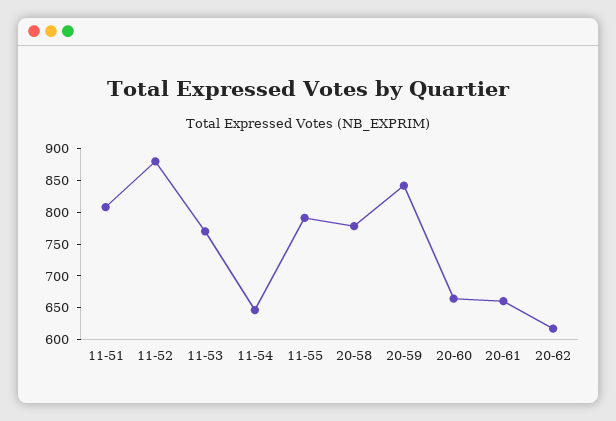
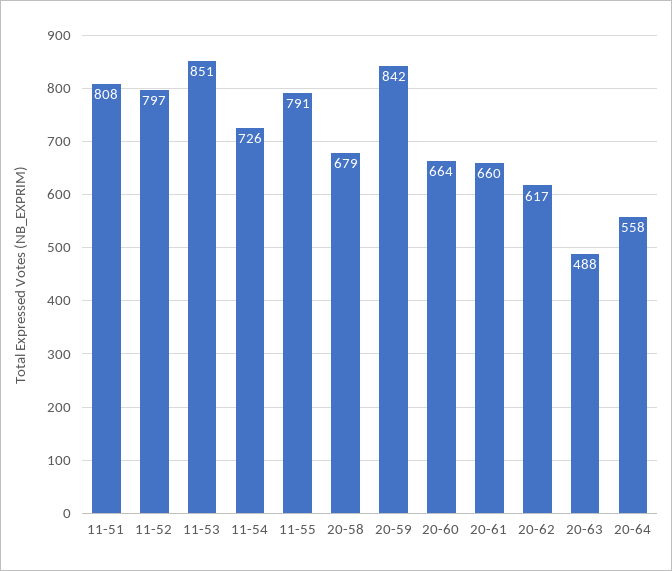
11-52: 875 -> 797
11-53: 775 -> 851
11-54: 650 -> 726
20-58: 775 -> 679
20-63: none -> 488
20-64: none -> 558

